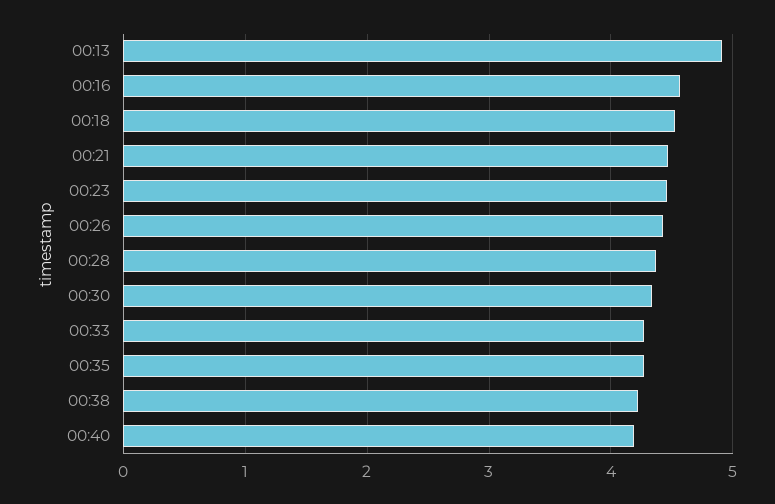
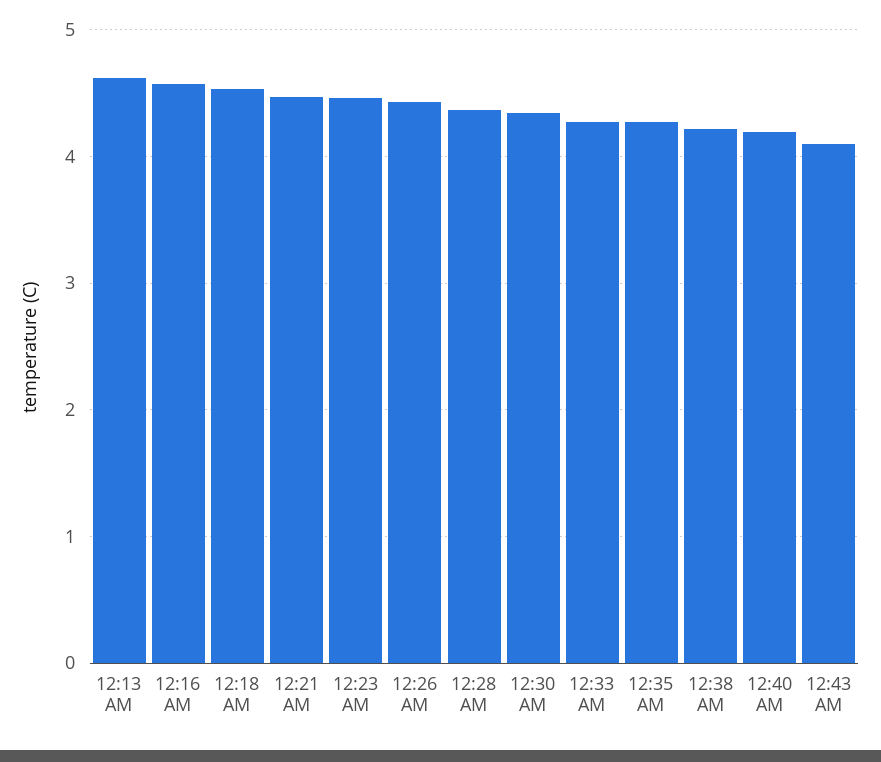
00:13: 4.9 -> 4.6
12:43 AM: none -> 4.1

